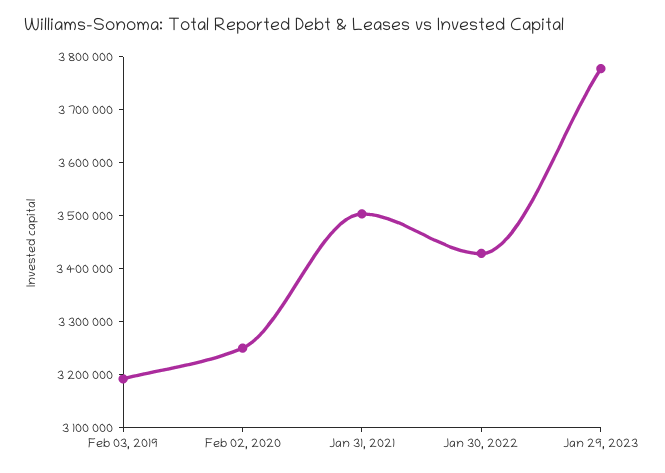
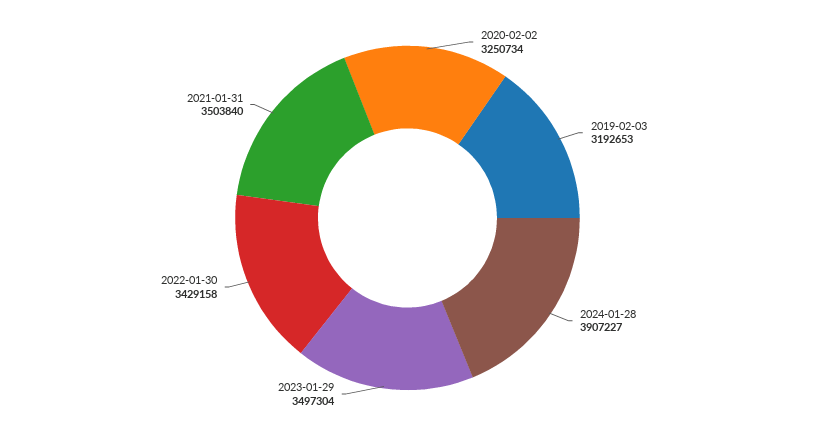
Jan 29, 2023: 3780000 -> 3497304
2024-01-28: none -> 3907227

